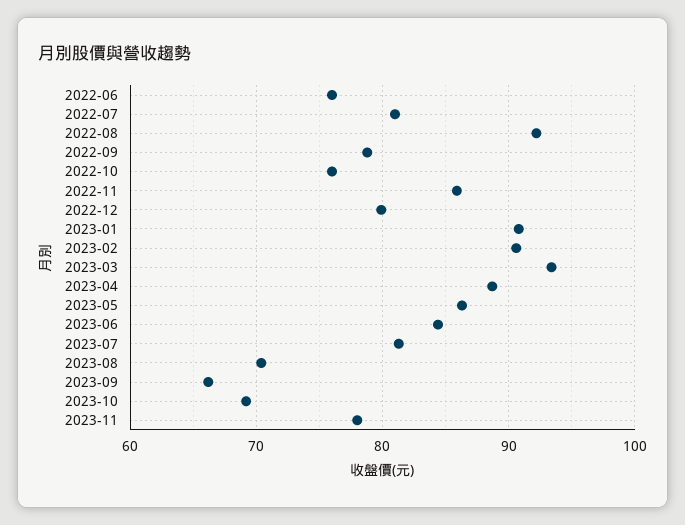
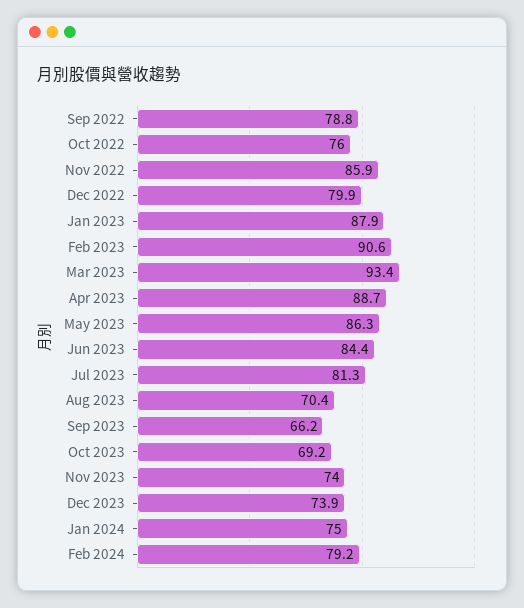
2022-06: 76 -> none
2022-07: 81 -> none
2022-08: 92 -> none
2023-01: 91 -> 87.9
2023-11: 78 -> 74
Dec 2023: none -> 73.9
Jan 2024: none -> 75
Feb 2024: none -> 79.2

